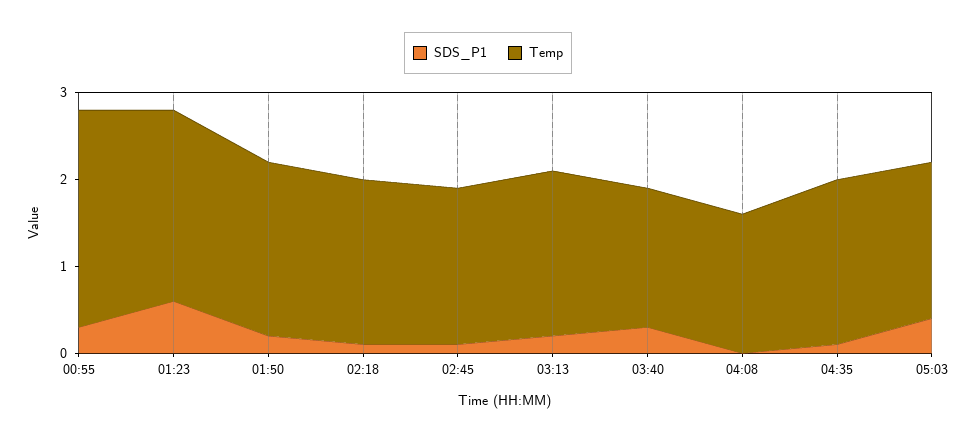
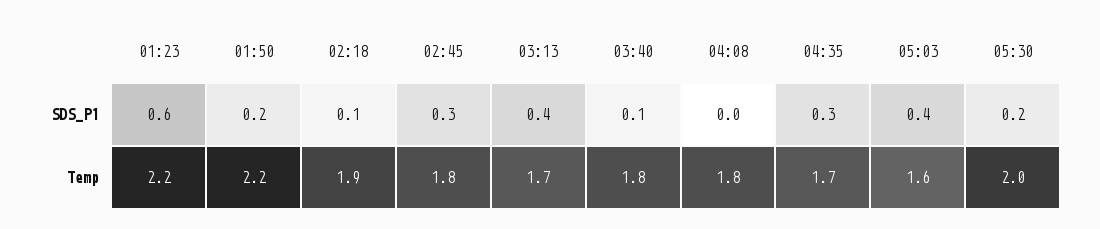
SDS_P1, 00:55: 0.3 -> none
Temp, 00:55: 2.5 -> none
Temp, 01:50: 2 -> 2.2
SDS_P1, 02:45: 0.1 -> 0.3
SDS_P1, 03:13: 0.2 -> 0.4
Temp, 03:13: 1.9 -> 1.7
SDS_P1, 03:40: 0.3 -> 0.1
Temp, 03:40: 1.6 -> 1.8
Temp, 04:08: 1.6 -> 1.8
SDS_P1, 04:35: 0.1 -> 0.3
Temp, 04:35: 1.9 -> 1.7
Temp, 05:03: 1.8 -> 1.6
SDS_P1, 05:30: none -> 0.2
Temp, 05:30: none -> 2

